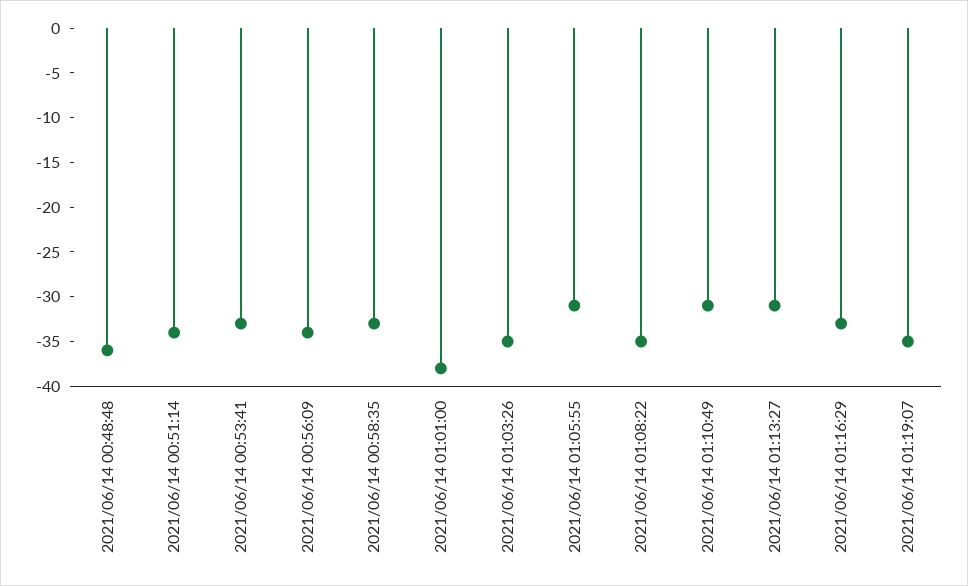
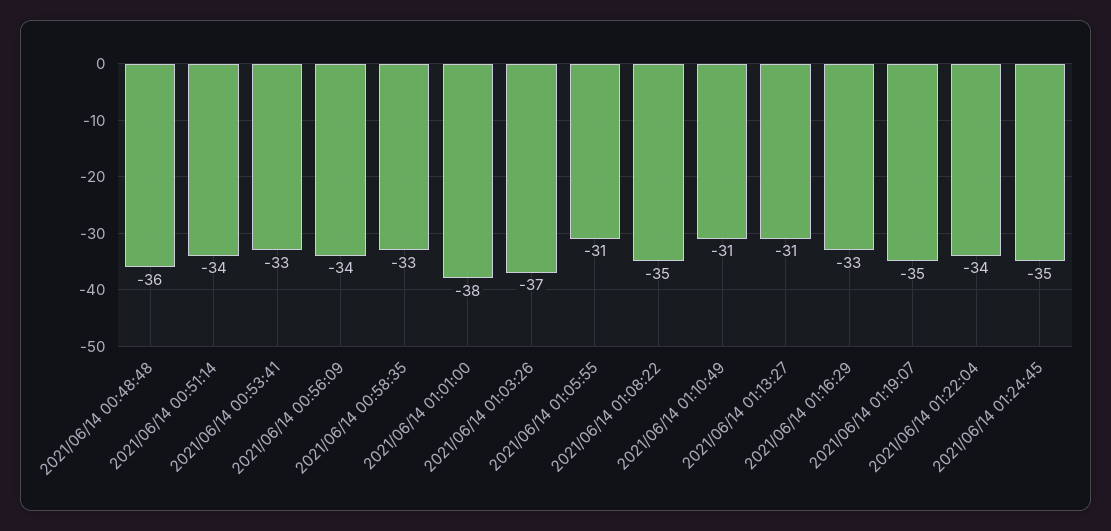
2021/06/14 01:03:26: -35 -> -37
2021/06/14 01:22:04: none -> -34
2021/06/14 01:24:45: none -> -35

